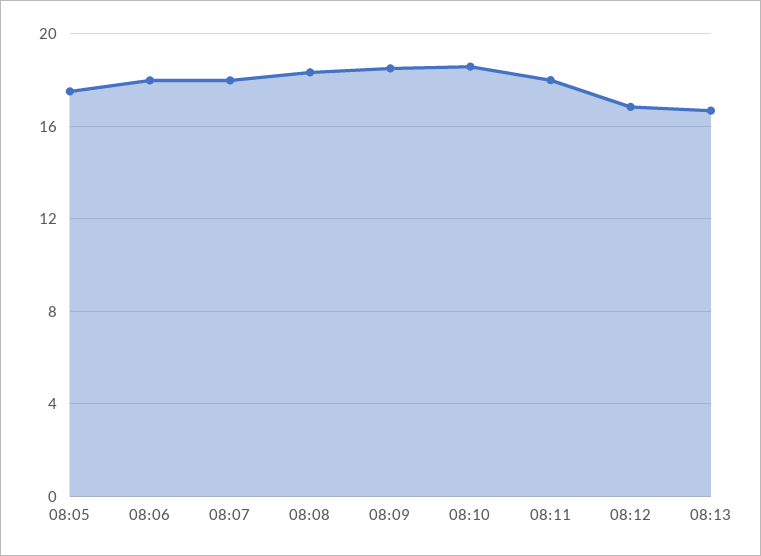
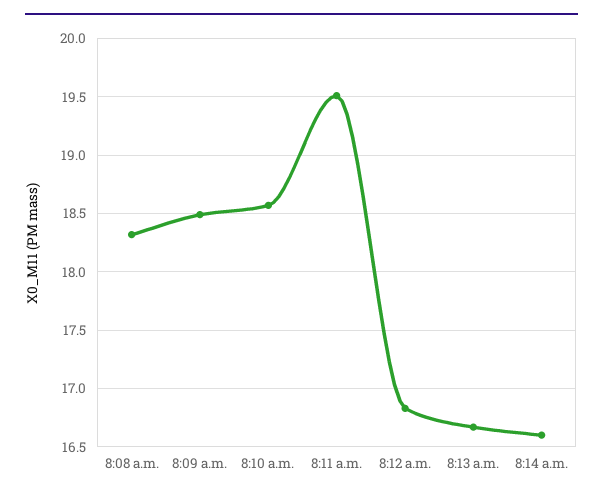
08:05: 17.5 -> none
08:06: 18 -> none
08:07: 18 -> none
08:11: 18 -> 19.5
8:14 a.m.: none -> 16.6

